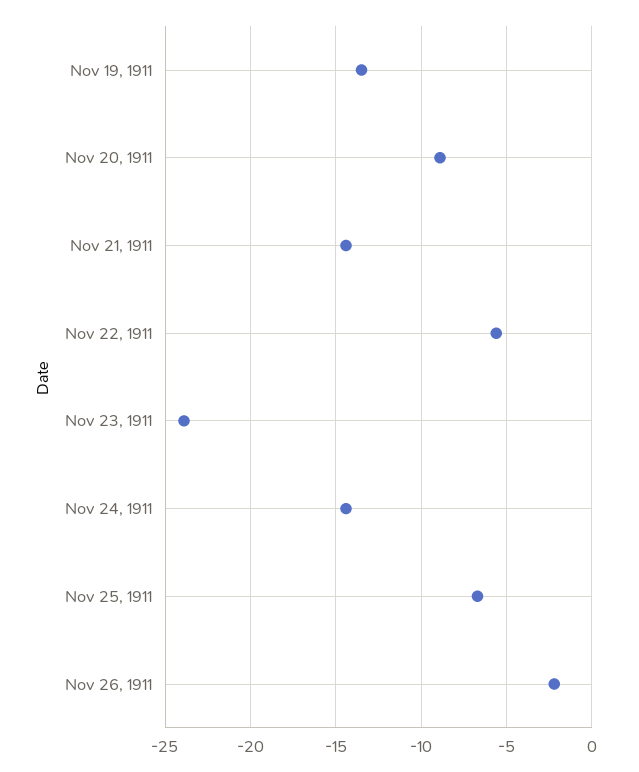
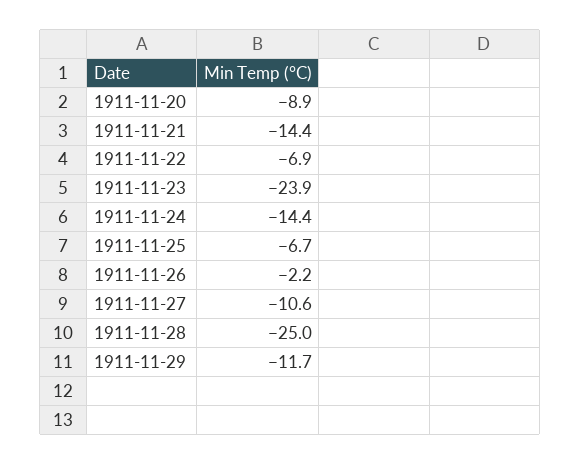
Nov 19, 1911: -13.5 -> none
Nov 22, 1911: -5.5 -> -6.9
1911-11-27: none -> -10.6
1911-11-28: none -> -25
1911-11-29: none -> -11.7

